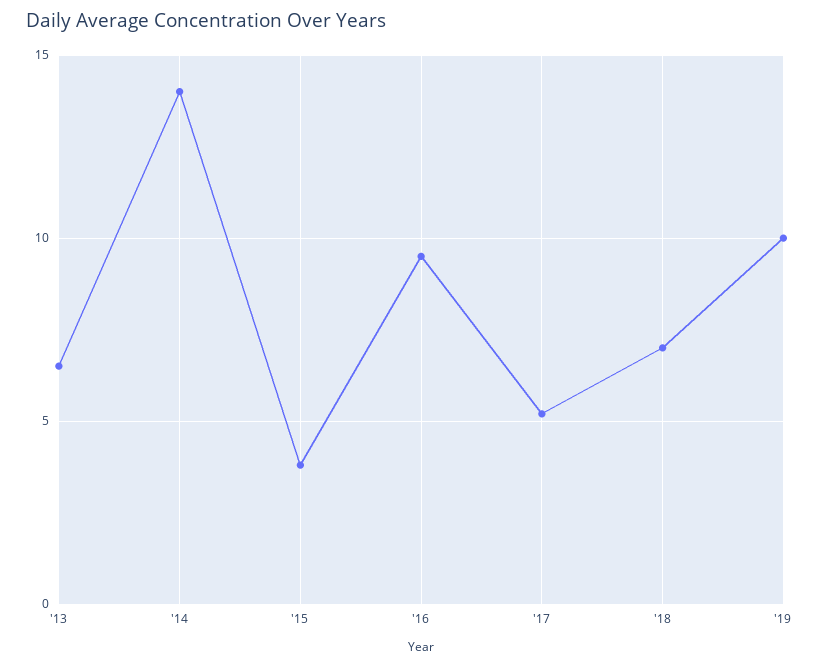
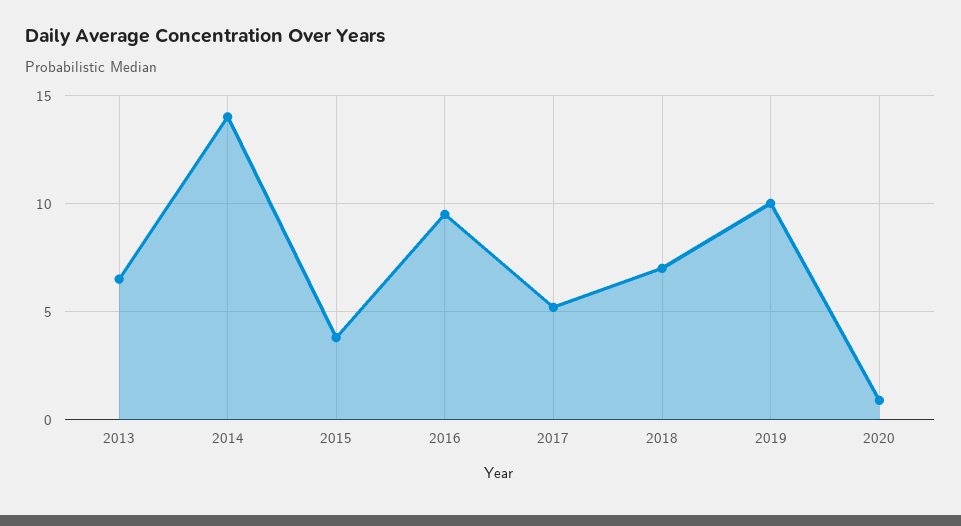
2020: none -> 1

